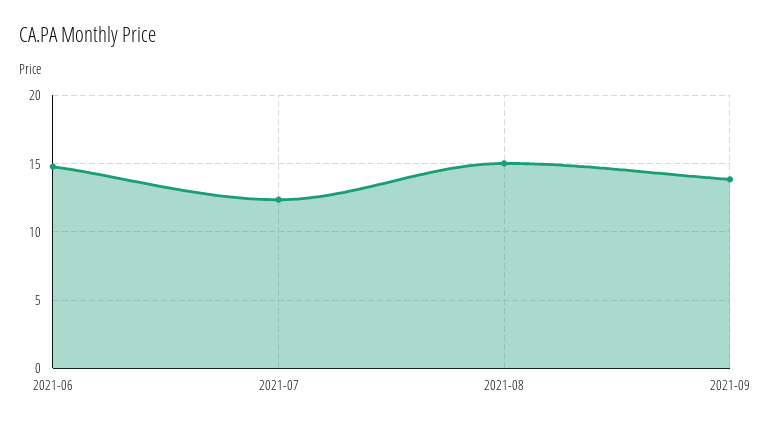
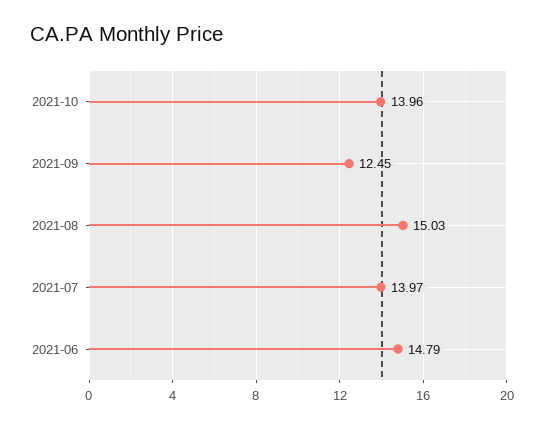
2021-07: 12.5 -> 13.97
2021-09: 14 -> 12.45
2021-10: none -> 13.96

